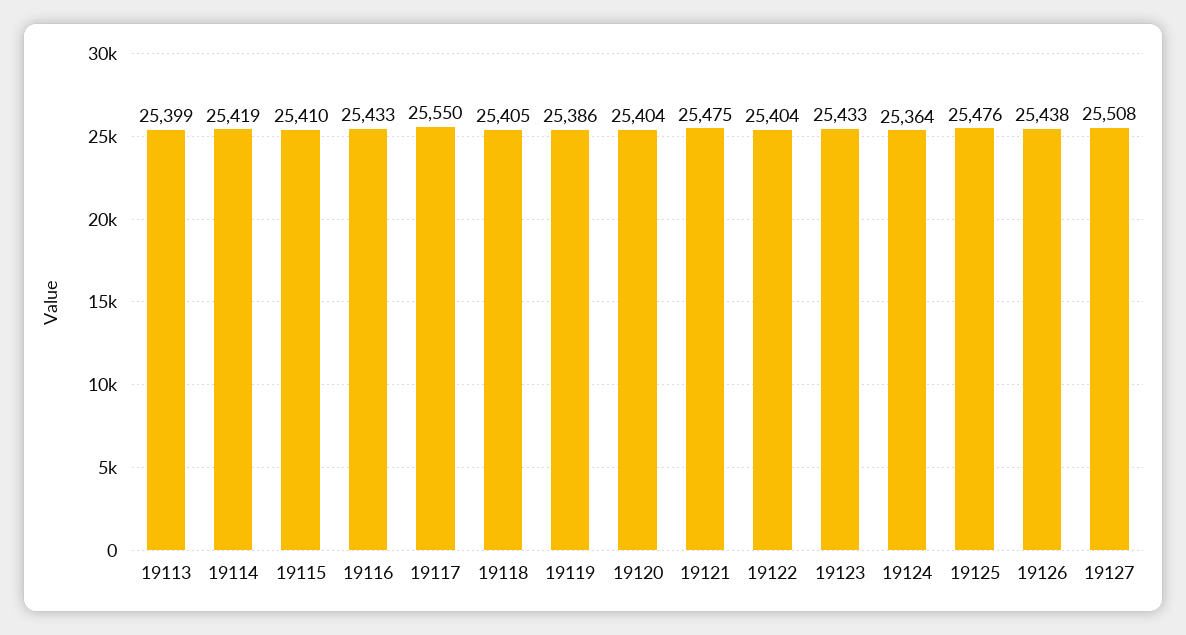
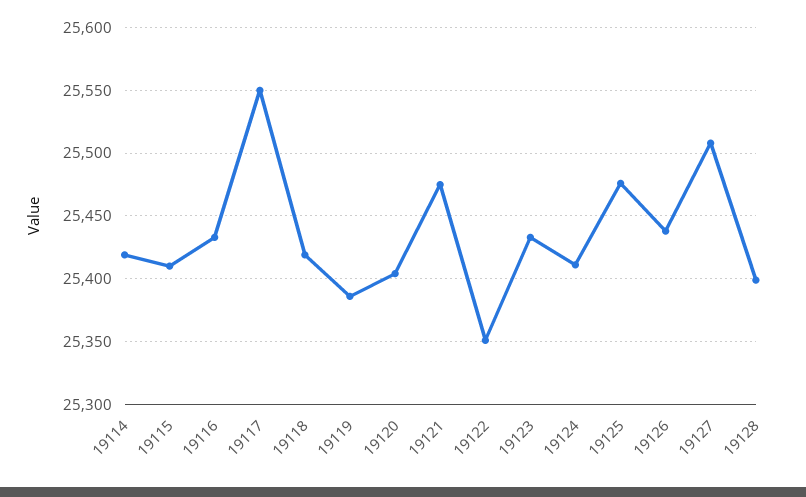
19113: 25399 -> none
19118: 25405 -> 25420
19122: 25404 -> 25350
19124: 25364 -> 25410
19128: none -> 25400

